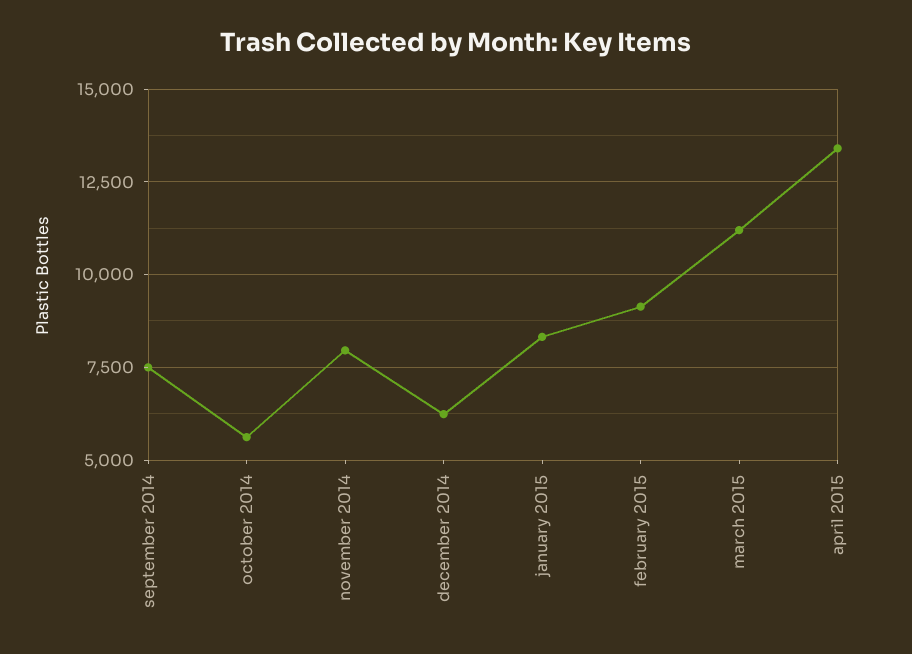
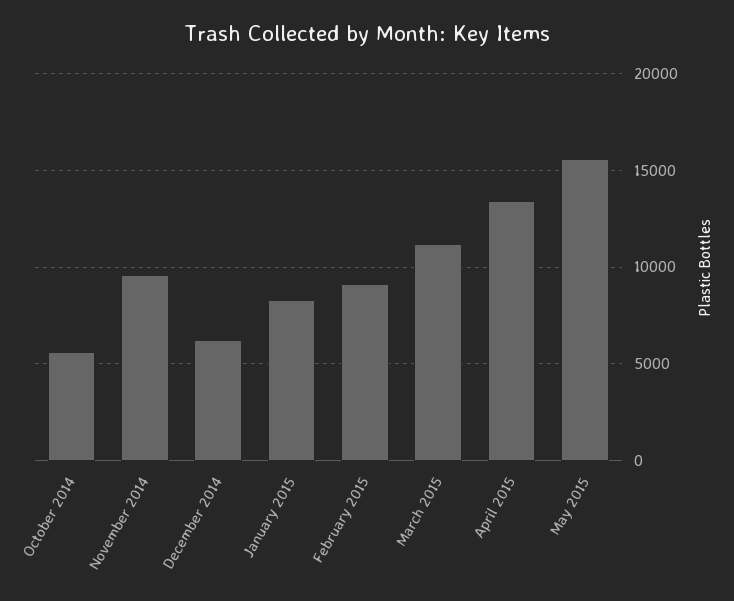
september 2014: 7500 -> none
november 2014: 8000 -> 9500
May 2015: none -> 15500

